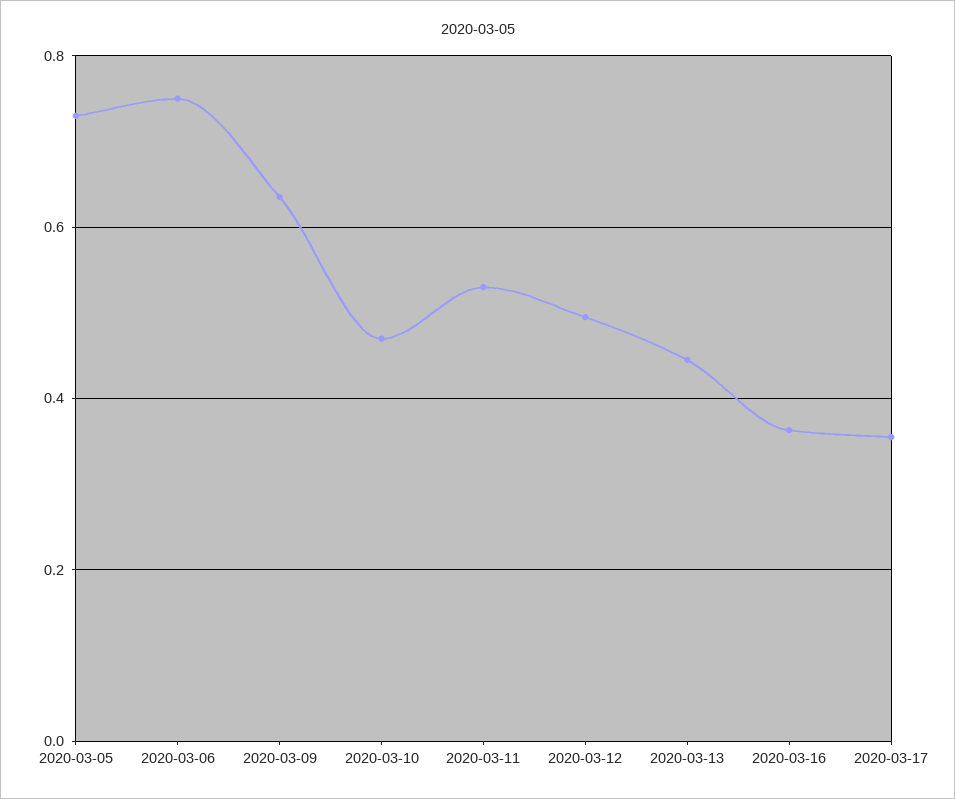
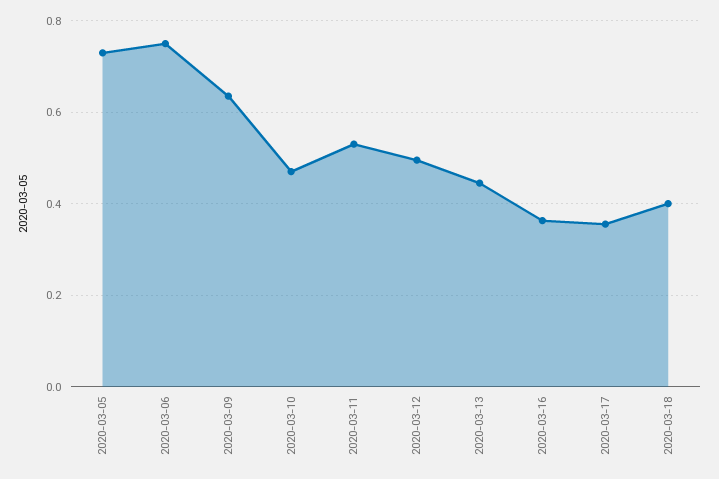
2020-03-18: none -> 0.4

